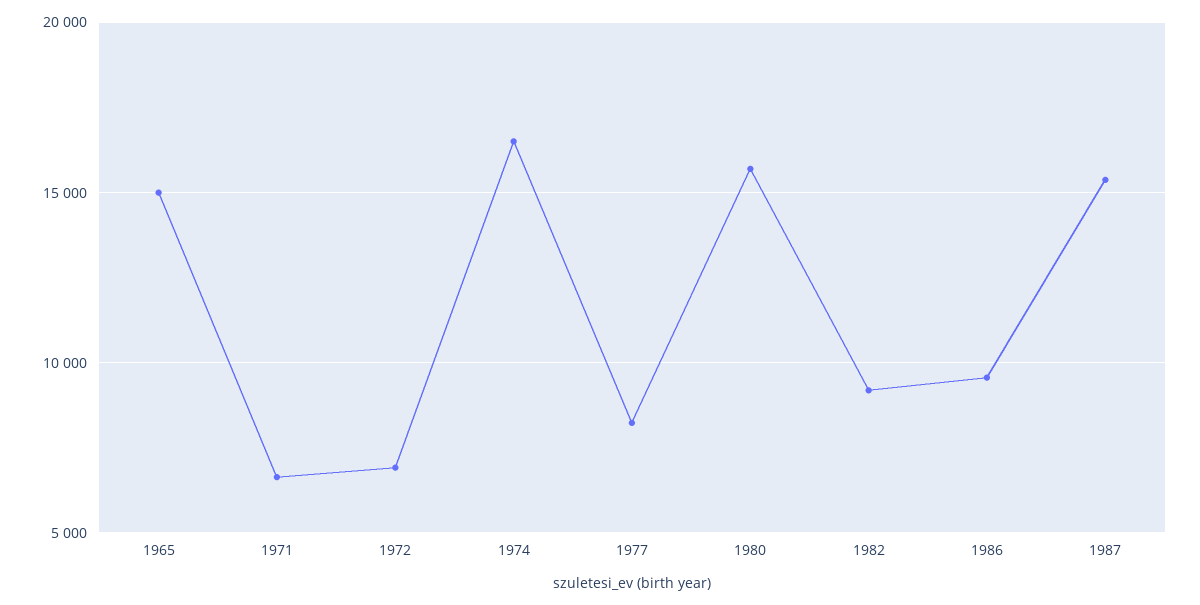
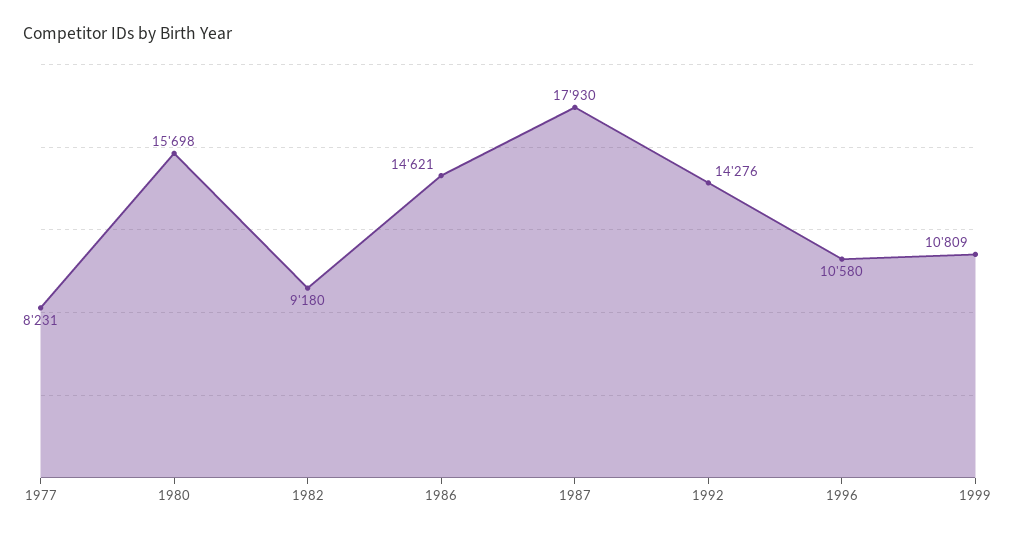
1965: 15000 -> none
1971: 6500 -> none
1972: 7000 -> none
1974: 16500 -> none
1986: 9500 -> 14621
1987: 15500 -> 17930
1992: none -> 14276
1996: none -> 10580
1999: none -> 10809

